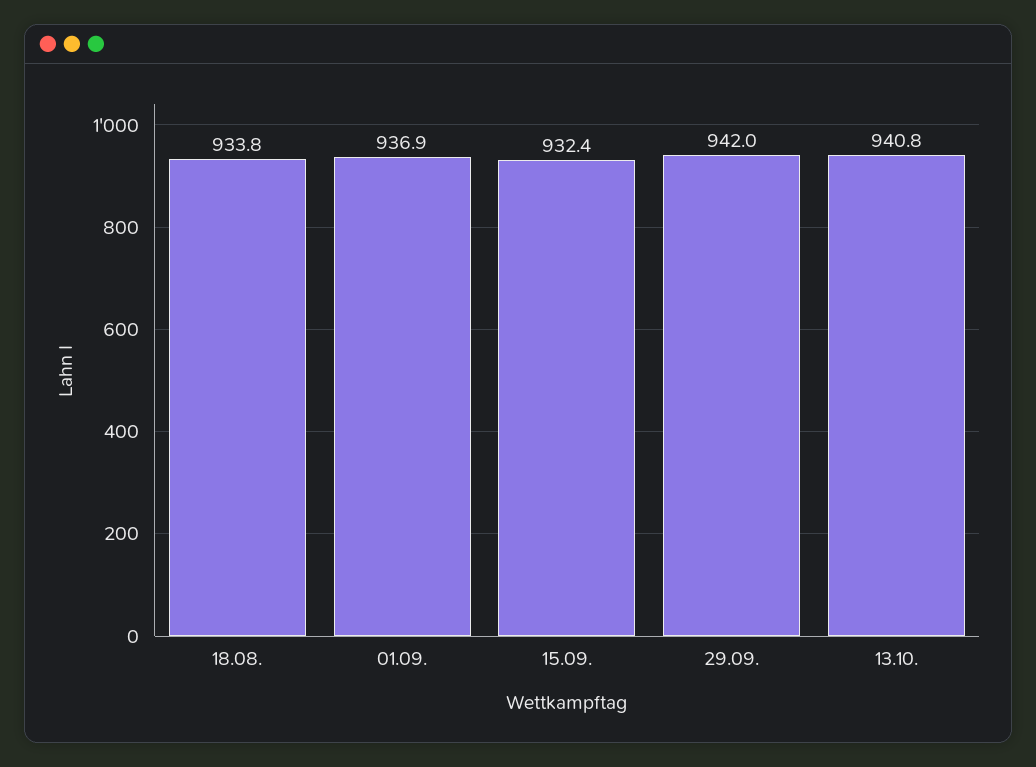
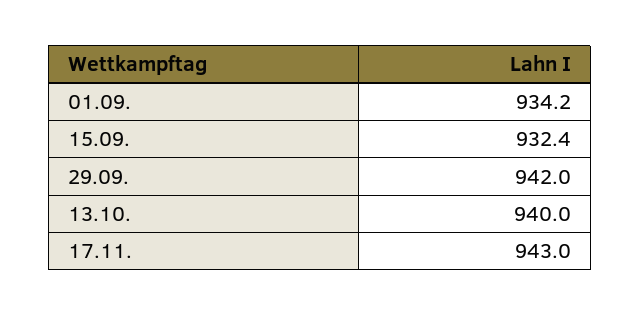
18.08.: 933.8 -> none
01.09.: 936.9 -> 934.2
13.10.: 940.8 -> 940
17.11.: none -> 943

